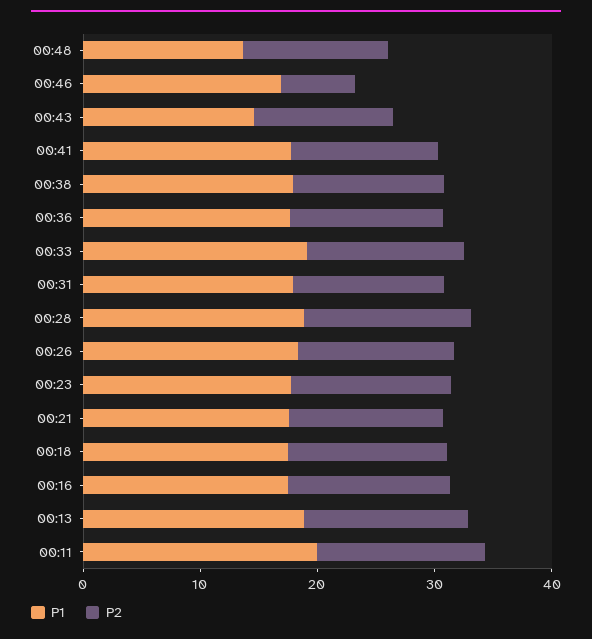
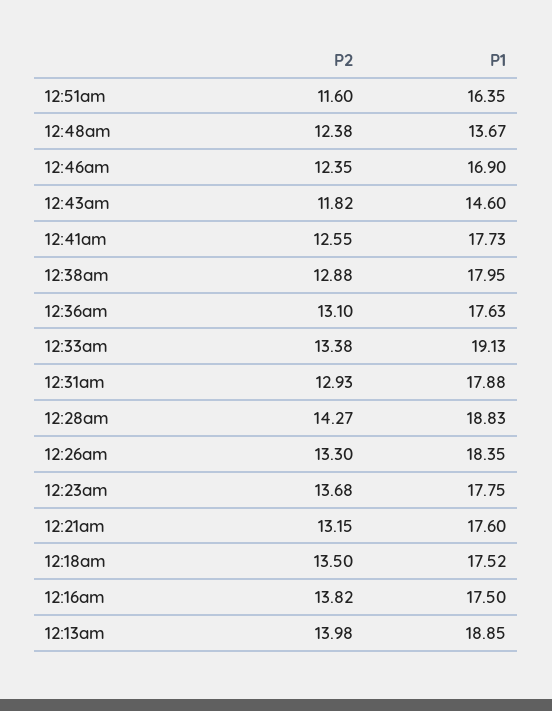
P2, 00:46: 6 -> 12.35
P1, 00:11: 20 -> none
P2, 00:11: 14 -> none
P2, 12:51am: none -> 11.6
P1, 12:51am: none -> 16.35

